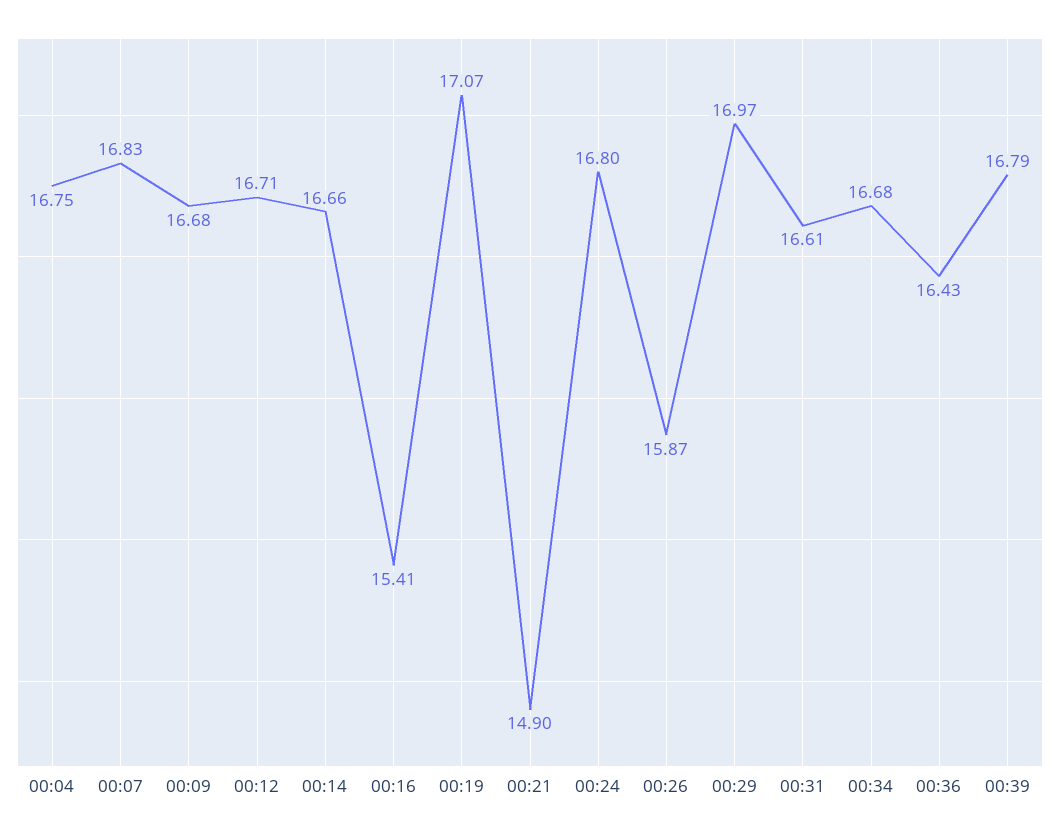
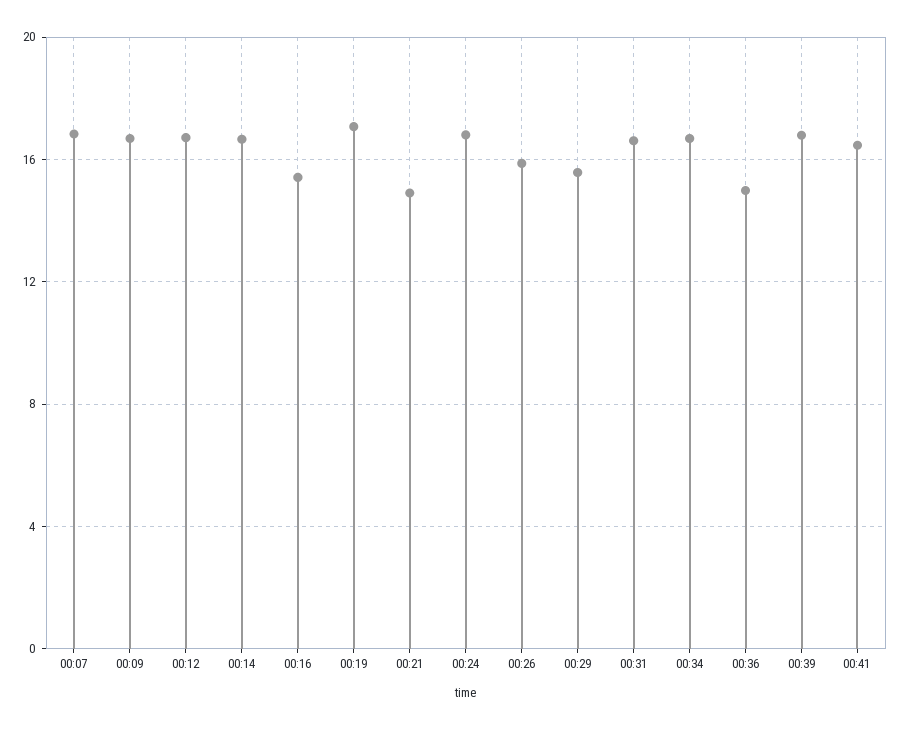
00:04: 16.75 -> none
00:29: 16.97 -> 15.5
00:36: 16.43 -> 15
00:41: none -> 16.5

